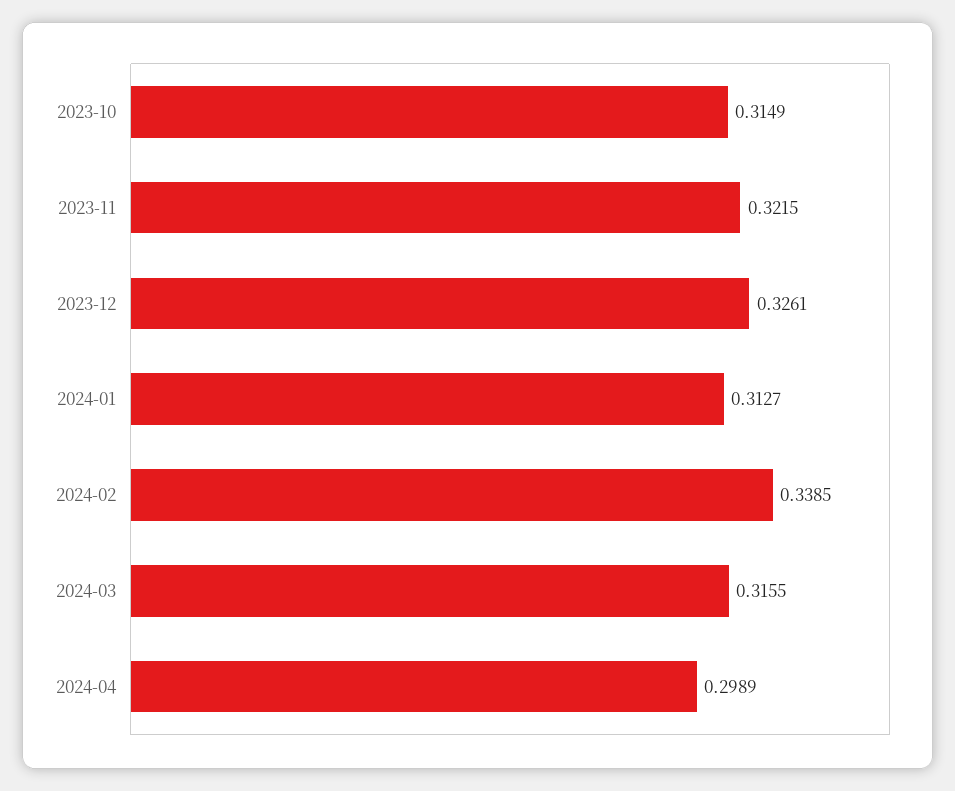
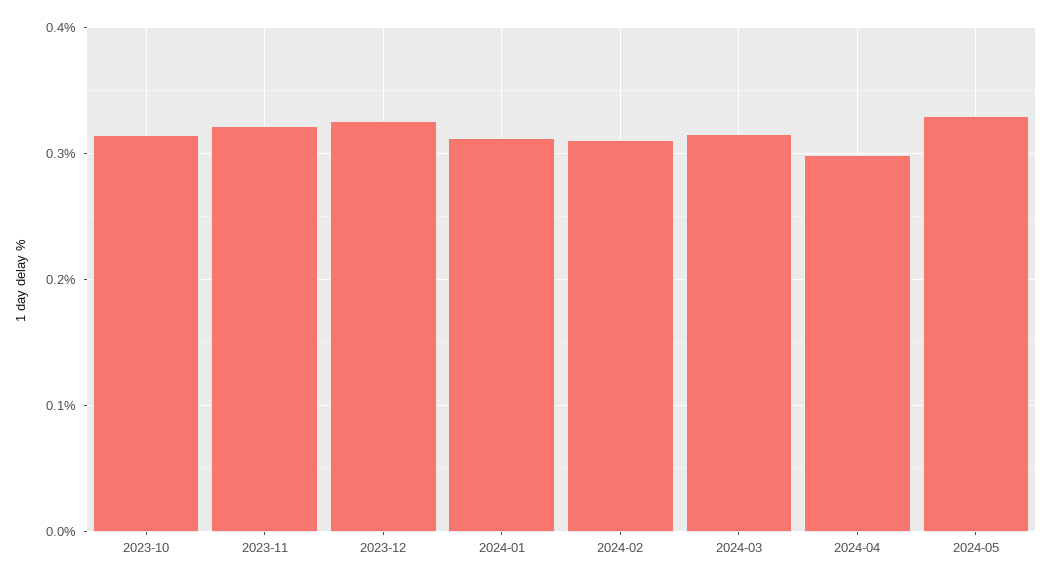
2024-02: 0.3385 -> 0.31
2024-05: none -> 0.33

